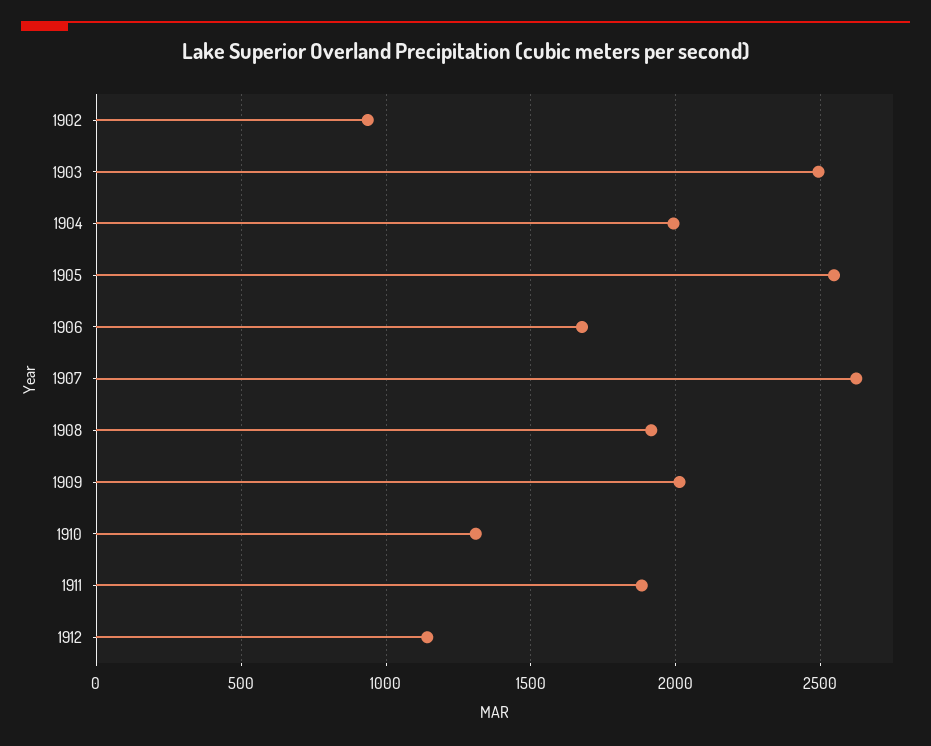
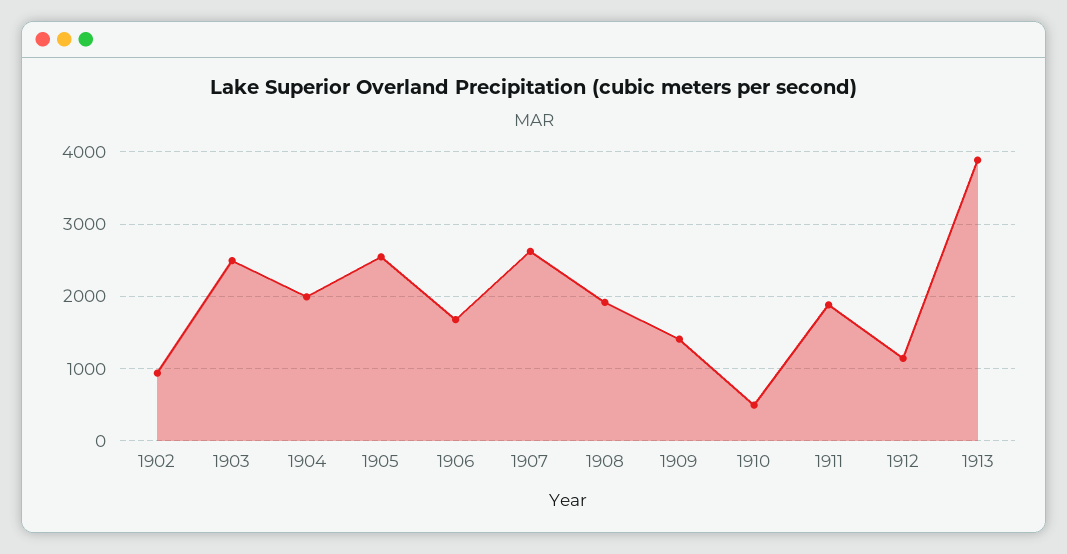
1909: 2000 -> 1400
1910: 1300 -> 500
1913: none -> 3900

